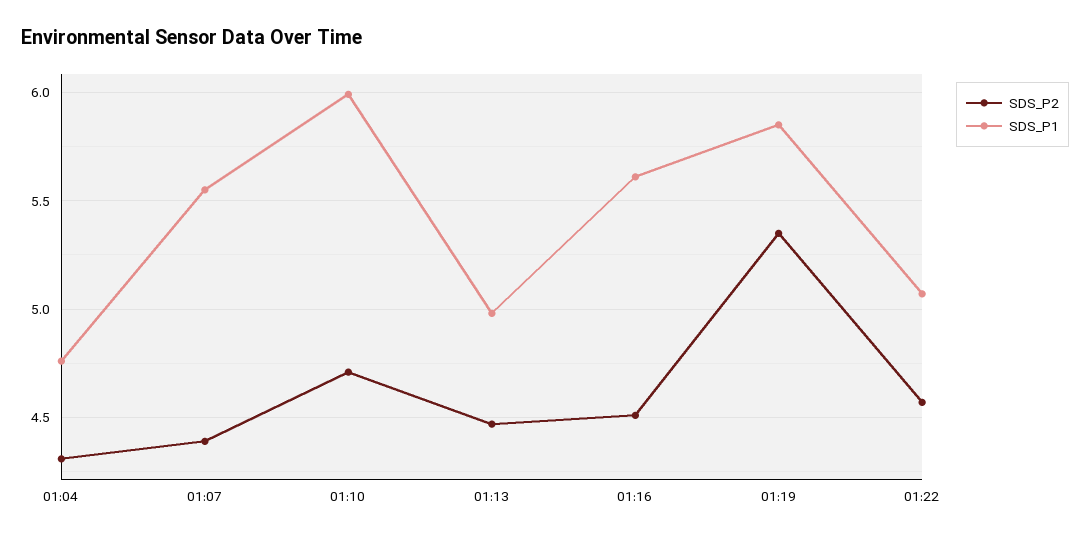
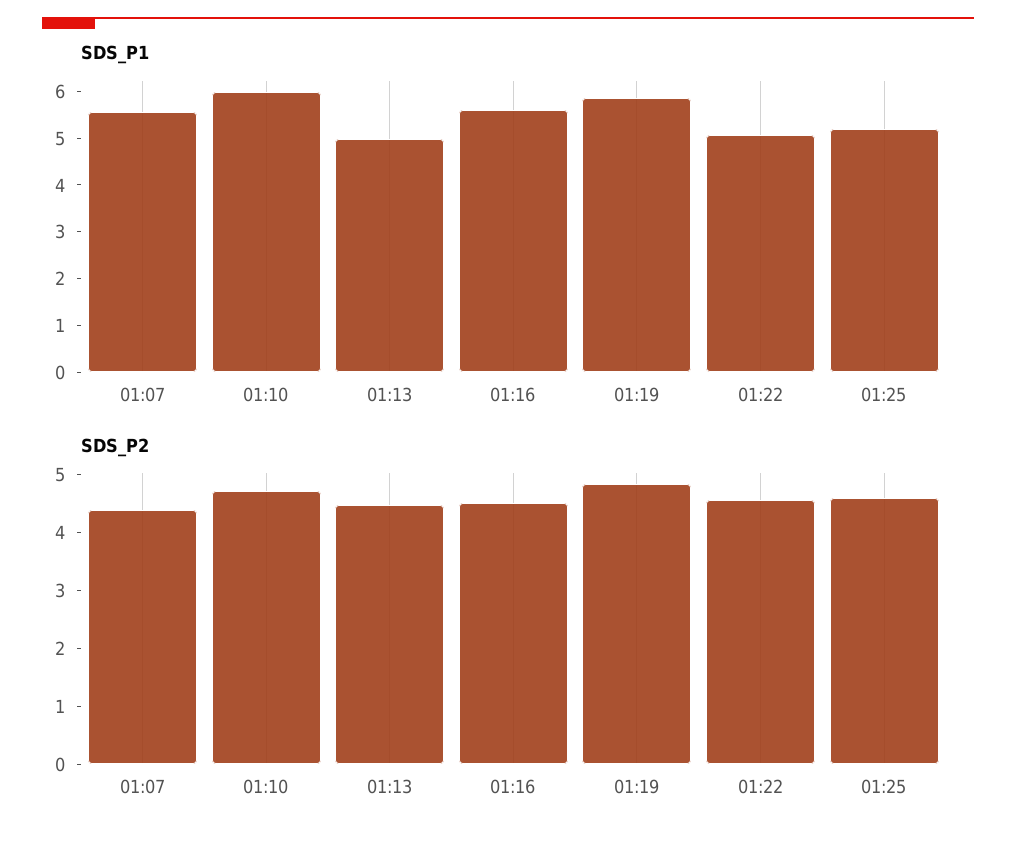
SDS_P2, 01:04: 4.3 -> none
SDS_P1, 01:04: 4.75 -> none
SDS_P2, 01:19: 5.35 -> 4.8
SDS_P1, 01:25: none -> 5.2
SDS_P2, 01:25: none -> 4.6

